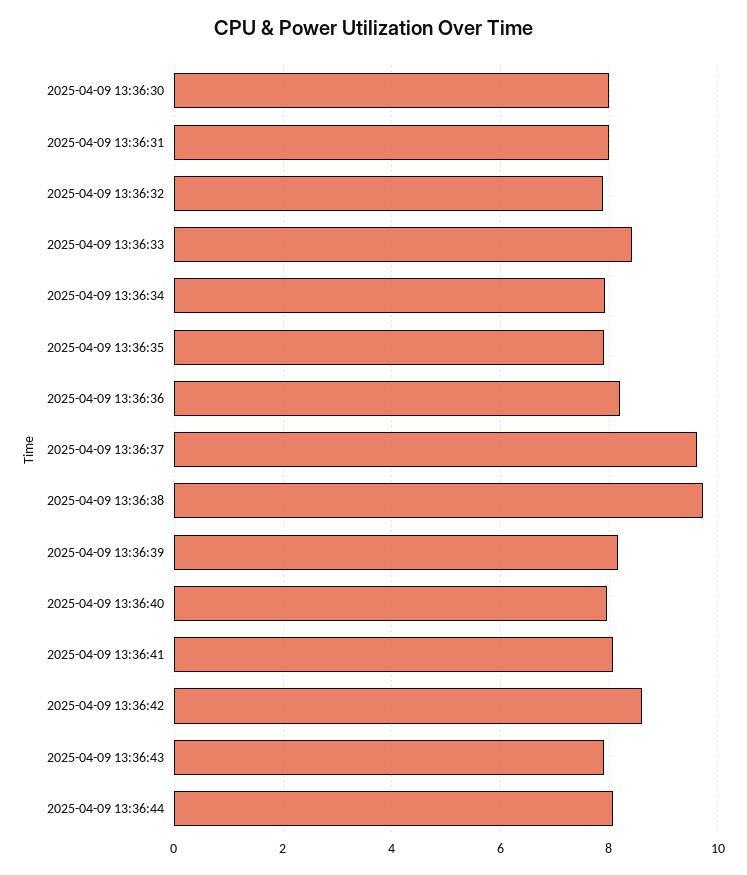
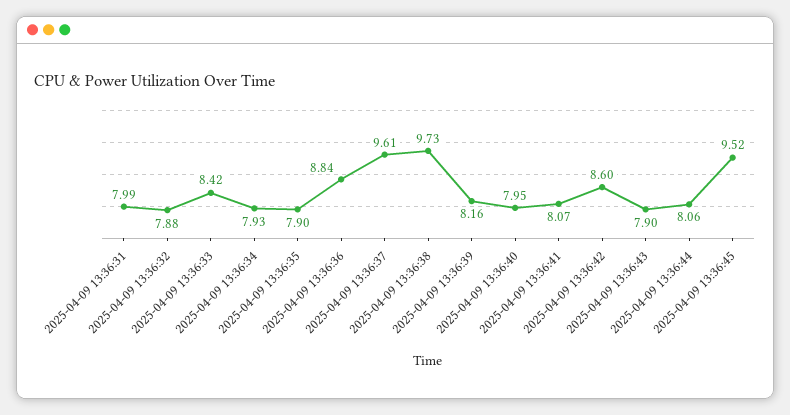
2025-04-09 13:36:30: 8 -> none
2025-04-09 13:36:36: 8.2 -> 8.84
2025-04-09 13:36:45: none -> 9.52

